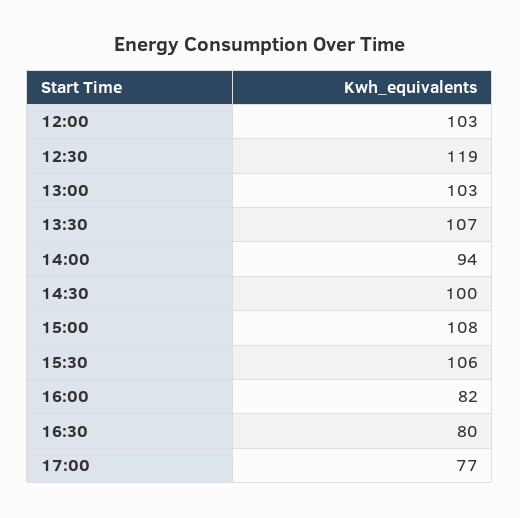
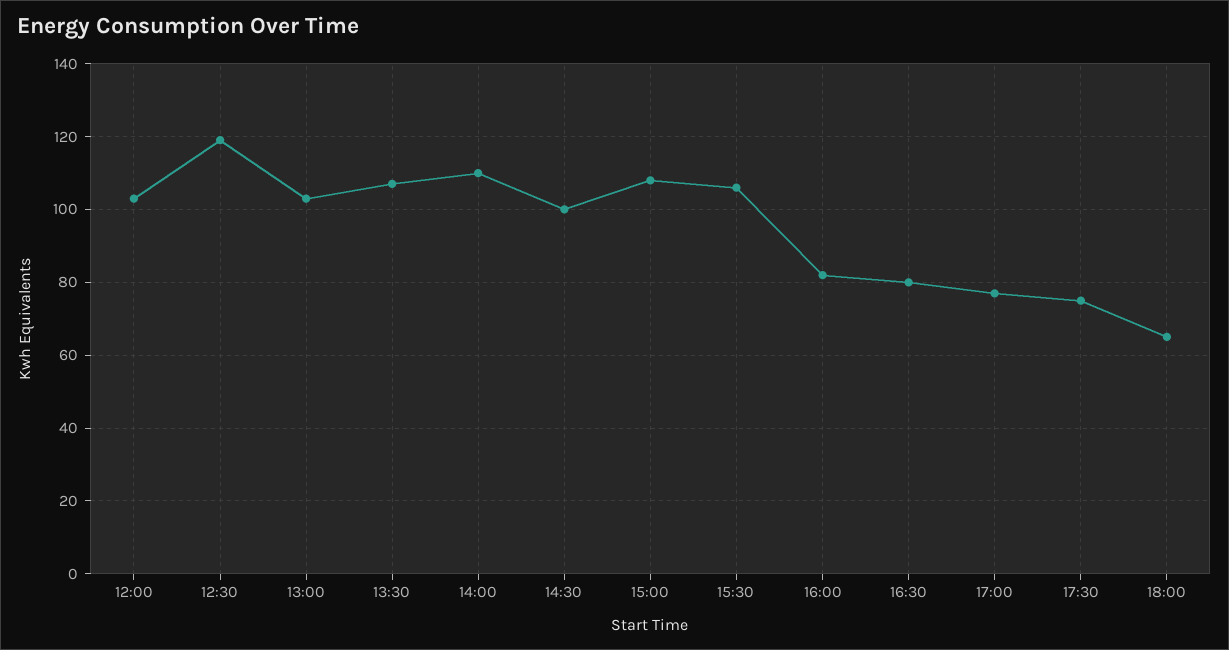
14:00: 94 -> 110
17:30: none -> 75
18:00: none -> 65

